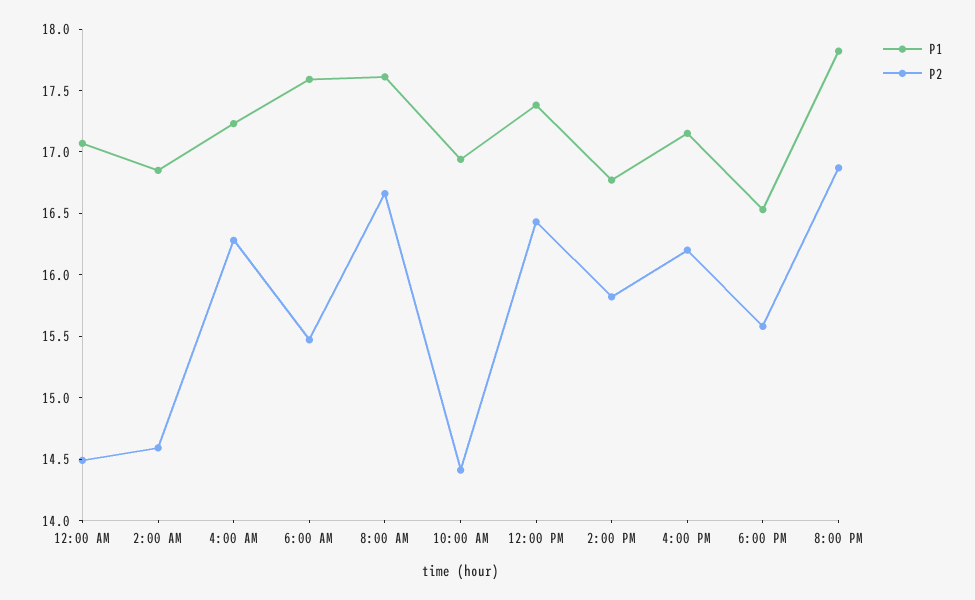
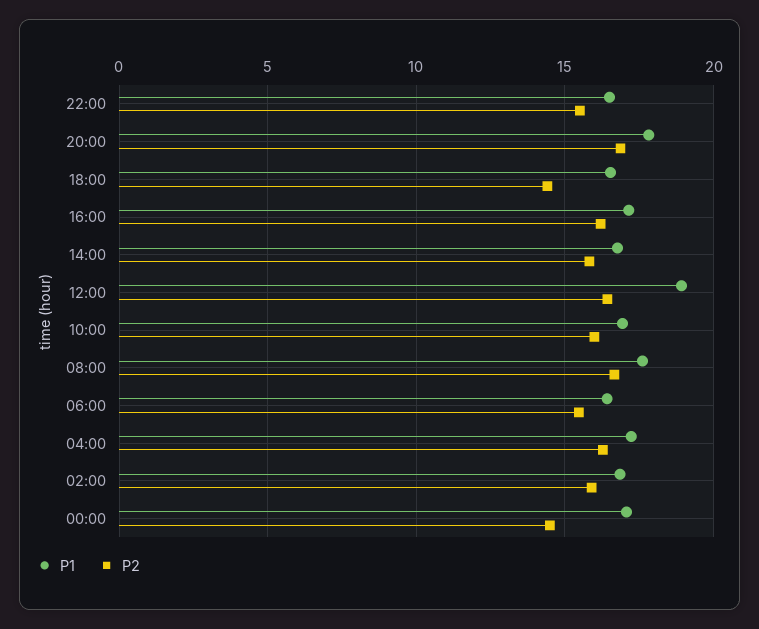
P2, 2:00 AM: 14.6 -> 16
P1, 6:00 AM: 17.6 -> 16.5
P2, 10:00 AM: 14.4 -> 16
P1, 12:00 PM: 17.4 -> 19
P2, 6:00 PM: 15.6 -> 14.5
P1, 22:00: none -> 16.5
P2, 22:00: none -> 15.5

